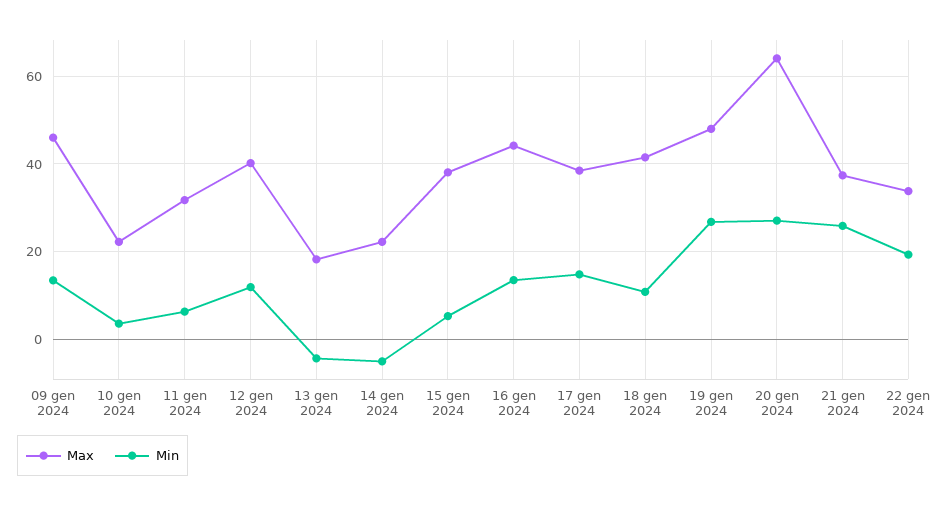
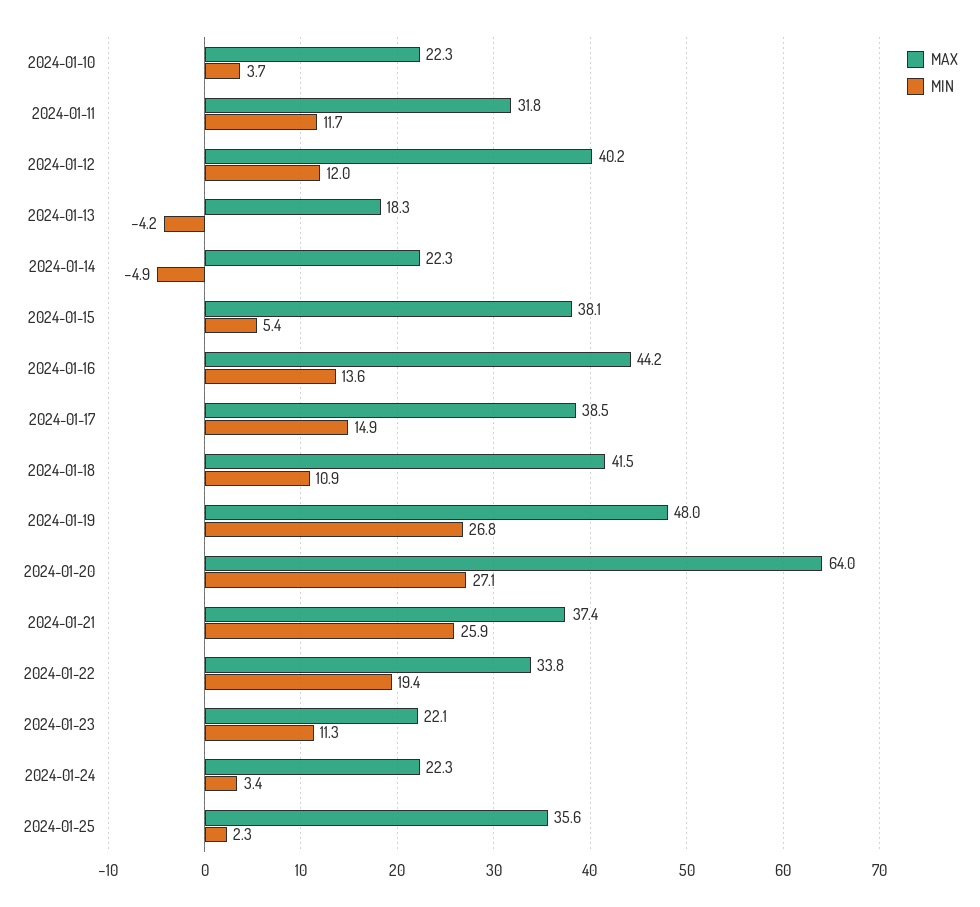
Max, 09 gen 2024: 46 -> none
Min, 09 gen 2024: 14 -> none
Min, 11 gen 2024: 6 -> 11.7
Max, 2024-01-23: none -> 22.1
Min, 2024-01-23: none -> 11.3
Max, 2024-01-24: none -> 22.3
Min, 2024-01-24: none -> 3.4
Max, 2024-01-25: none -> 35.6
Min, 2024-01-25: none -> 2.3

